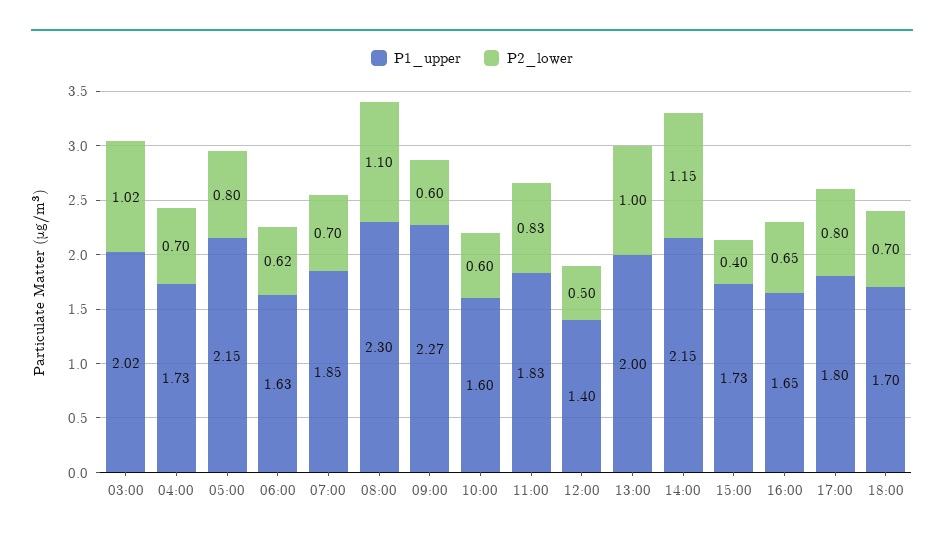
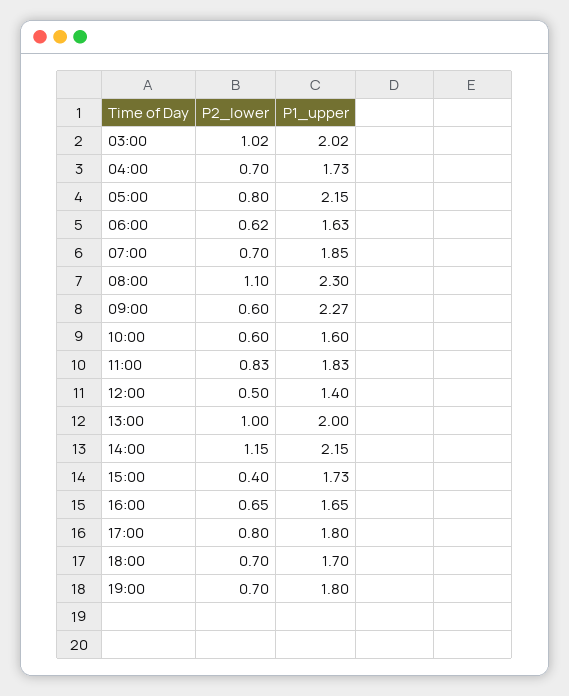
P2_lower, 19:00: none -> 0.7
P1_upper, 19:00: none -> 1.8

